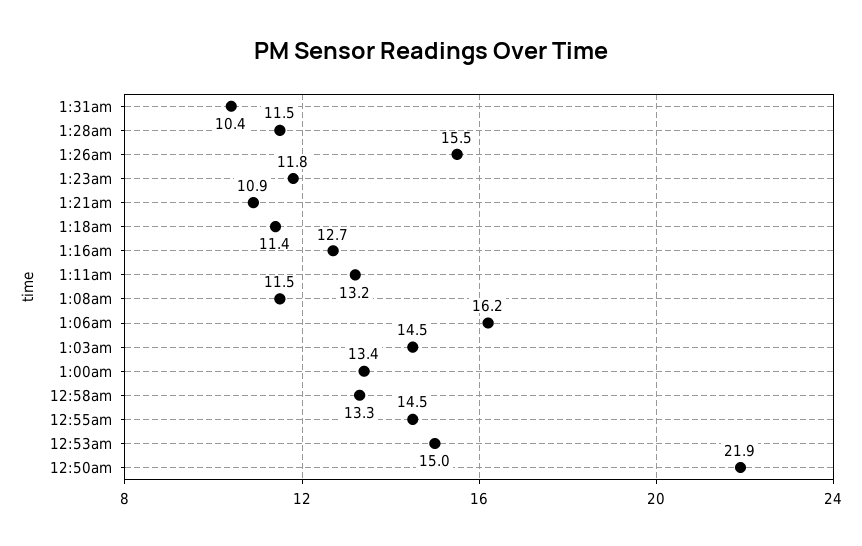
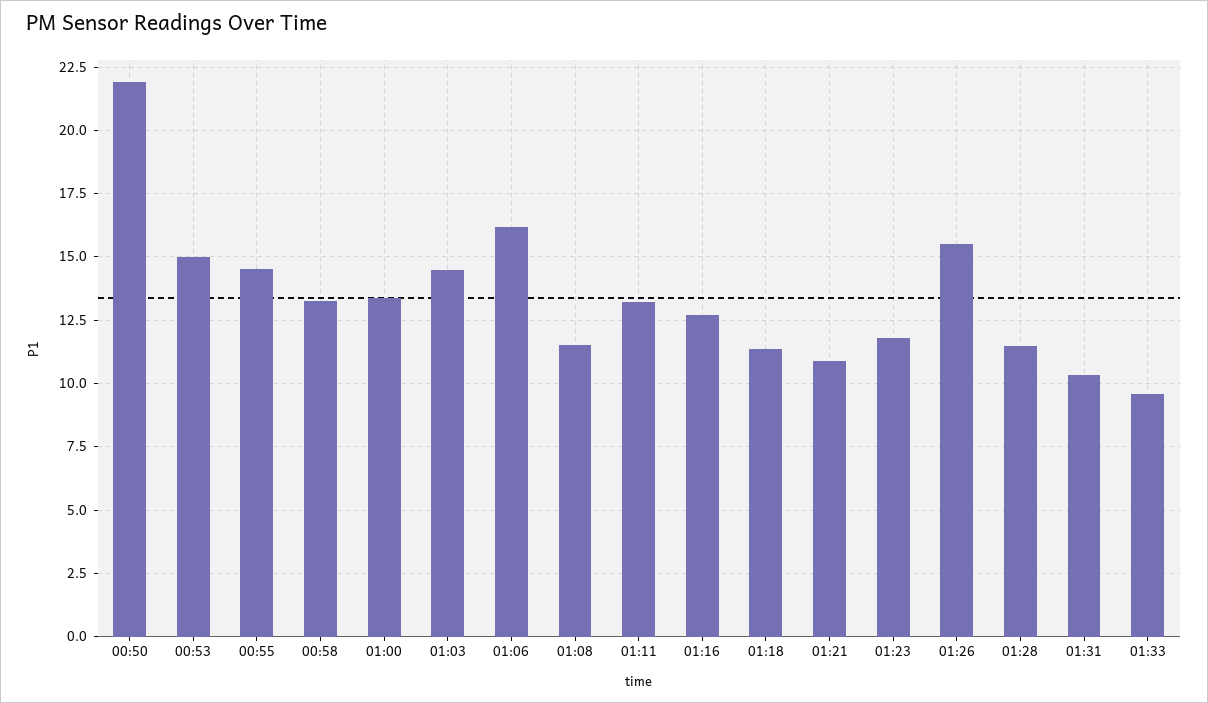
01:33: none -> 9.5

